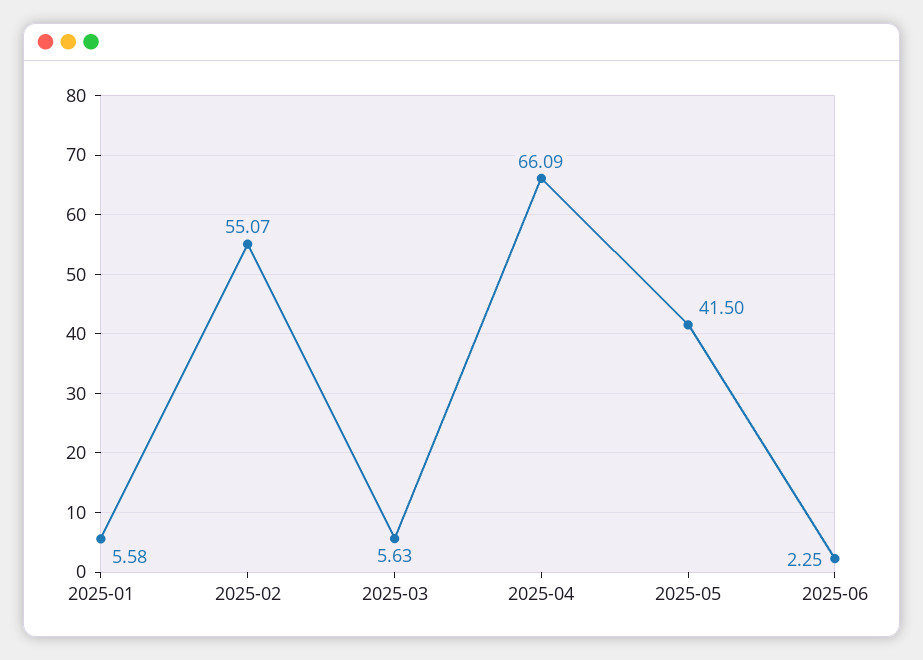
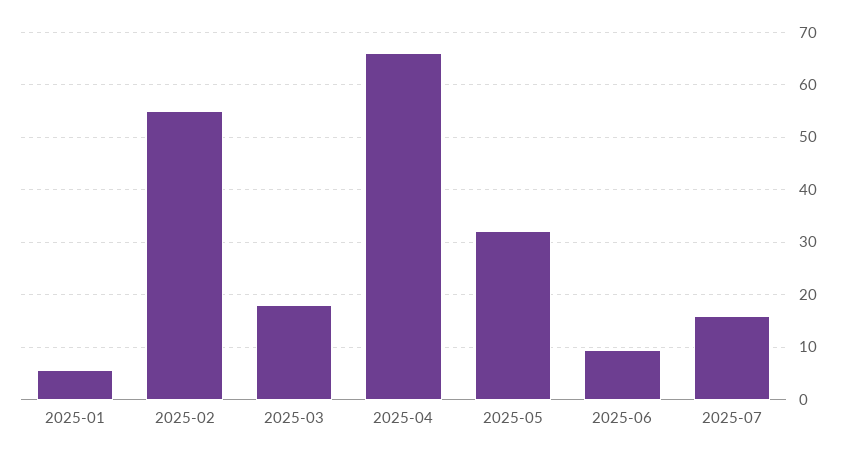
2025-03: 5.63 -> 18
2025-05: 41.5 -> 32
2025-06: 2.25 -> 10
2025-07: none -> 16

